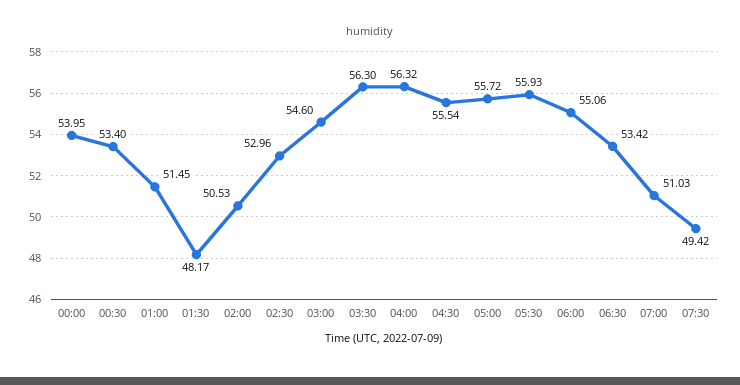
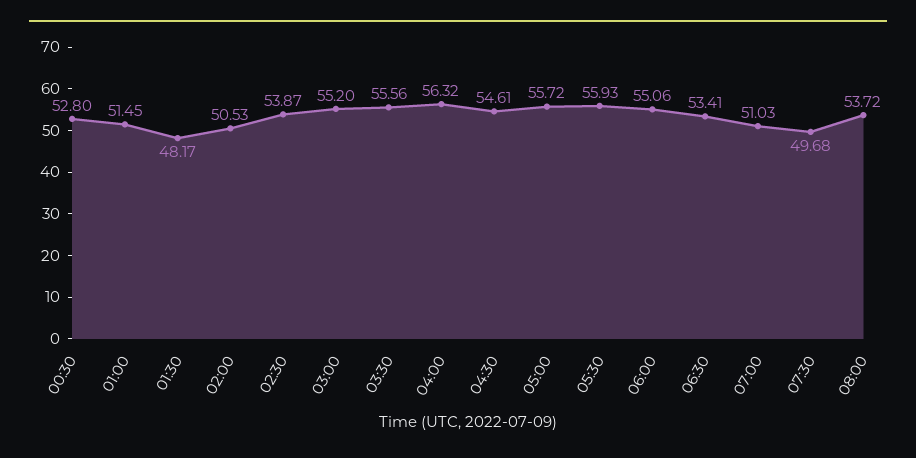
00:00: 53.95 -> none
00:30: 53.4 -> 52.8
02:30: 52.96 -> 53.87
03:00: 54.6 -> 55.2
03:30: 56.3 -> 55.56
04:30: 55.54 -> 54.61
06:30: 53.42 -> 53.41
07:30: 49.42 -> 49.68
08:00: none -> 53.72

